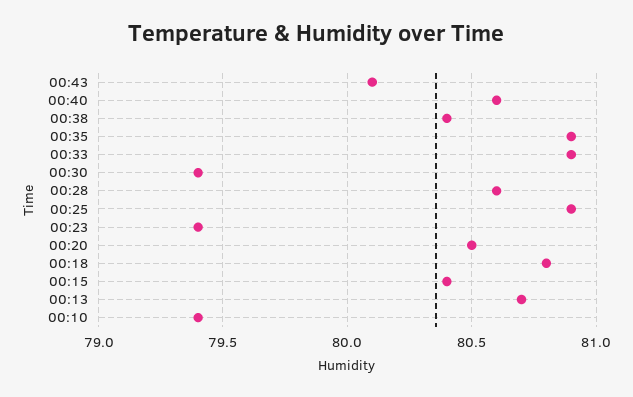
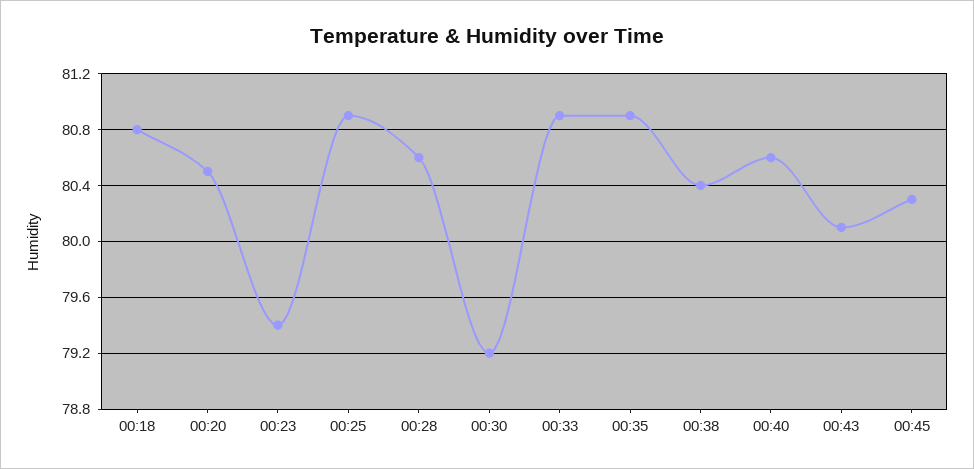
00:30: 79.4 -> 79.2
00:15: 80.4 -> none
00:13: 80.7 -> none
00:10: 79.4 -> none
00:45: none -> 80.3

